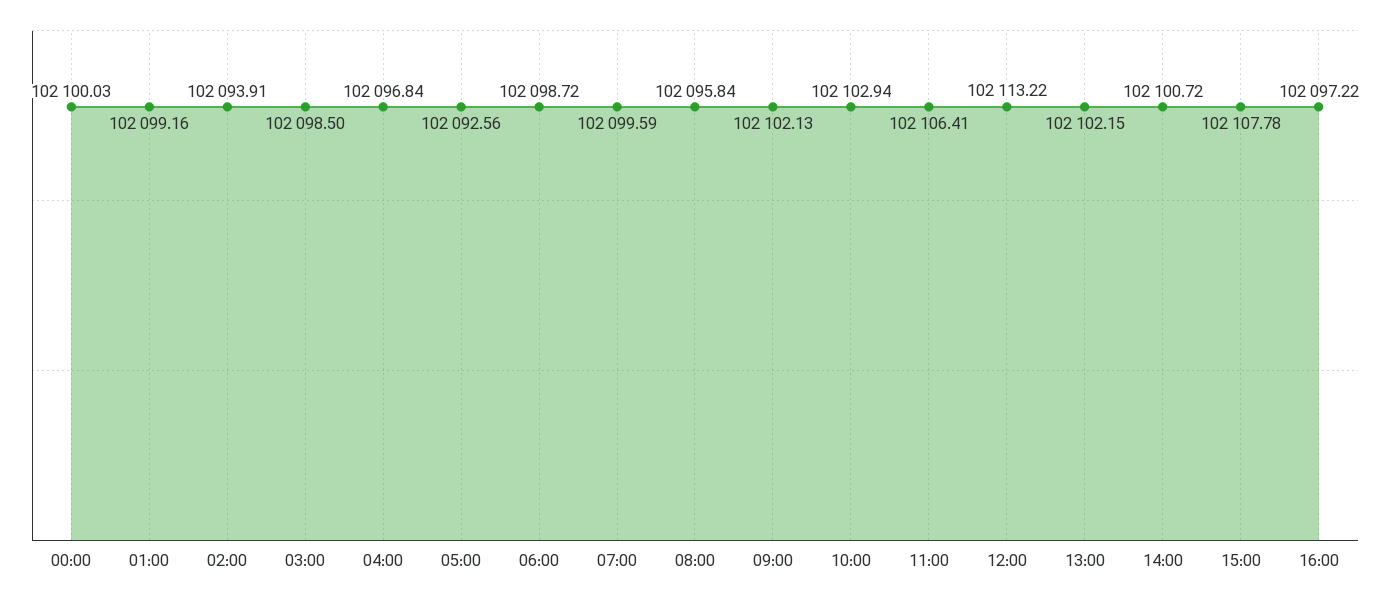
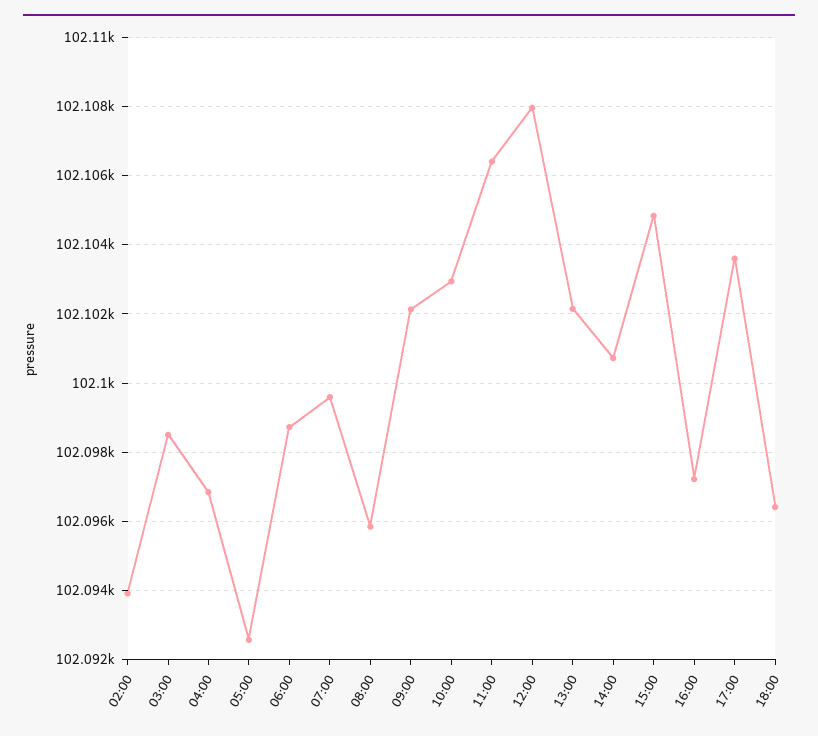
00:00: 102100.03 -> none
01:00: 102099.16 -> none
12:00: 102113.22 -> 102108
15:00: 102107.78 -> 102104.8
17:00: none -> 102103.6
18:00: none -> 102096.4

